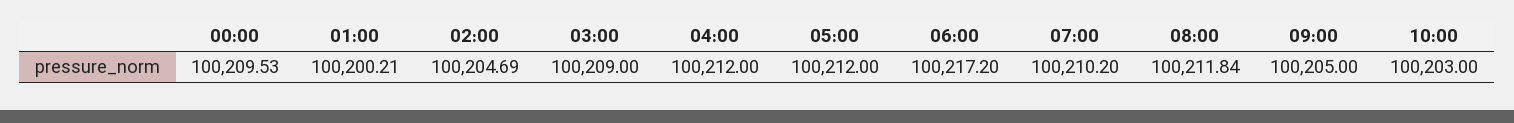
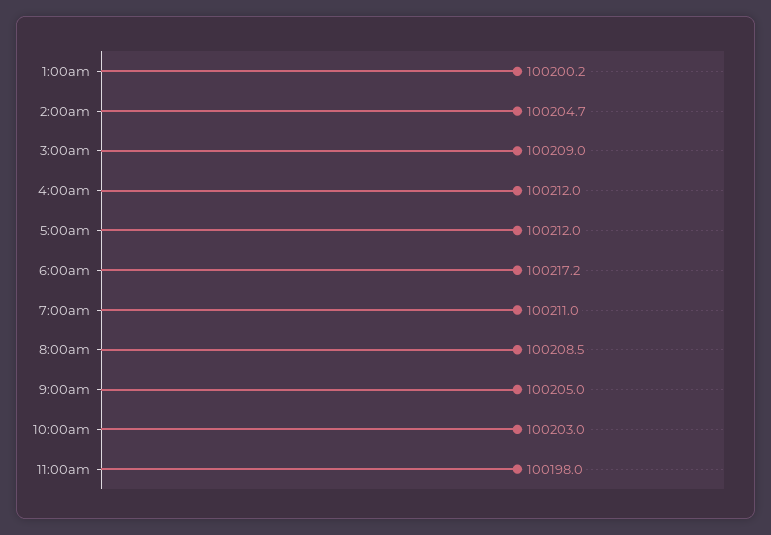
00:00: 100209.53 -> none
07:00: 100210.2 -> 100211
08:00: 100211.84 -> 100208.5
11:00am: none -> 100198

